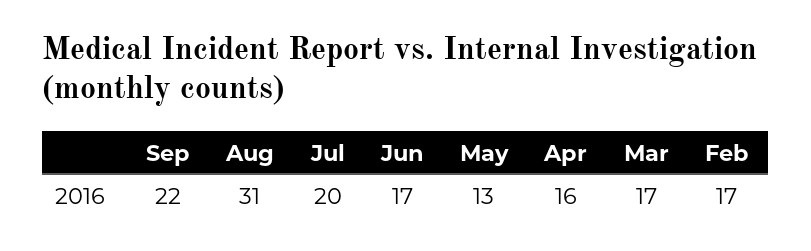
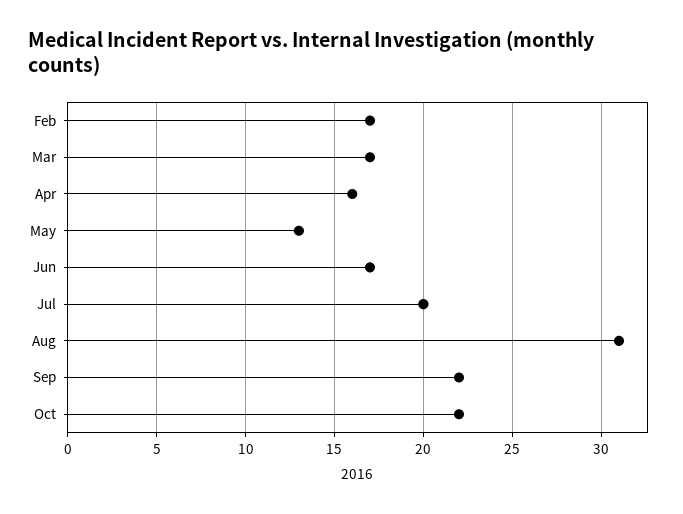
Oct: none -> 22

